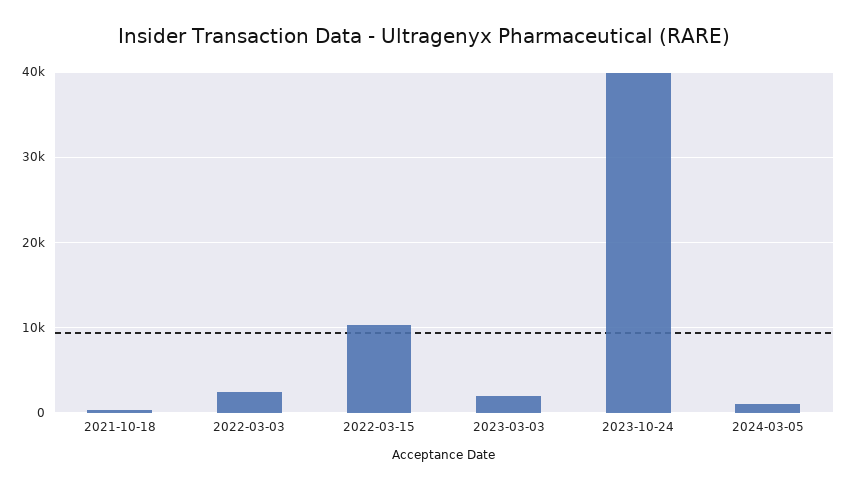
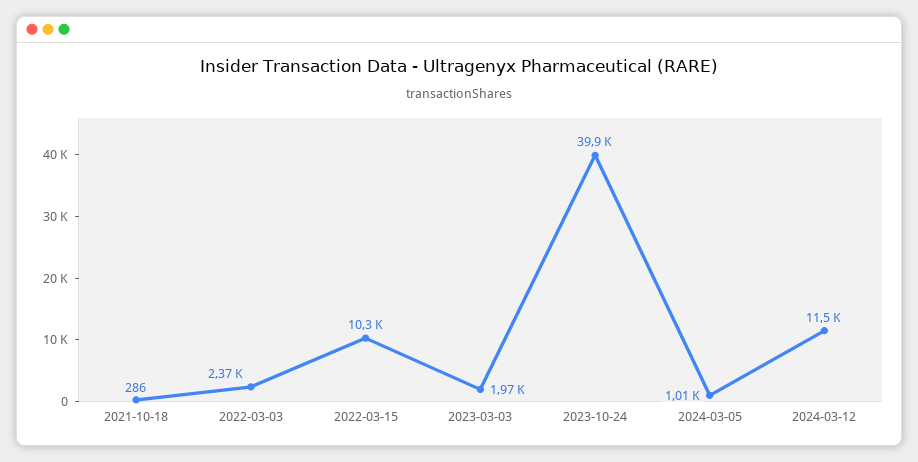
2024-03-12: none -> 11500

